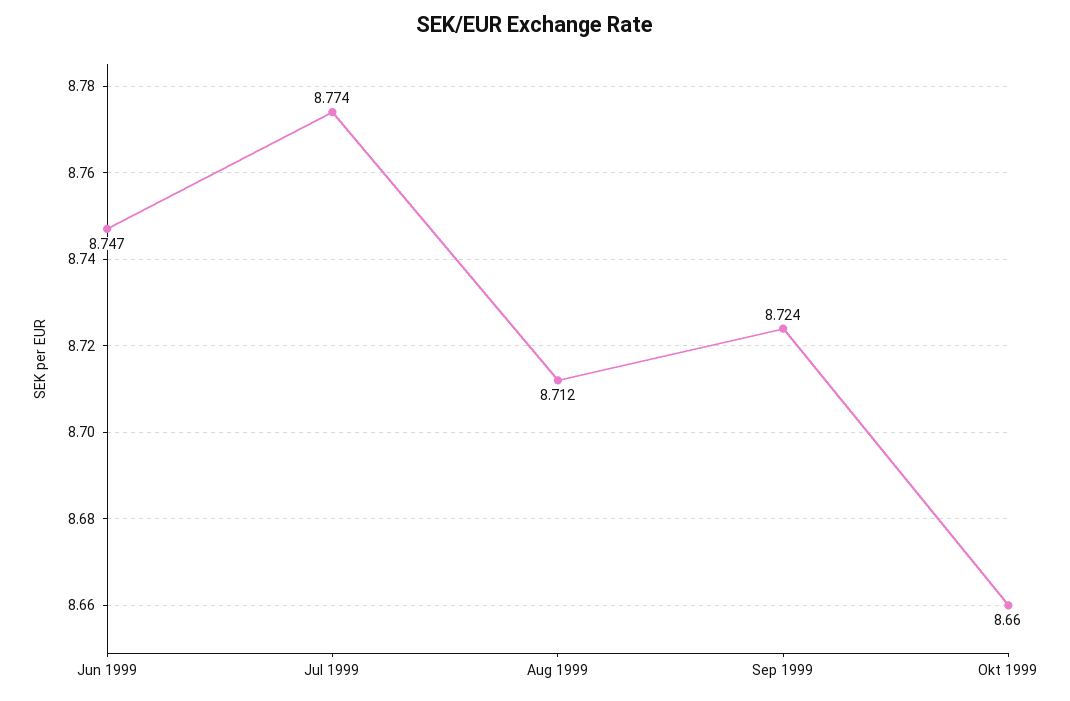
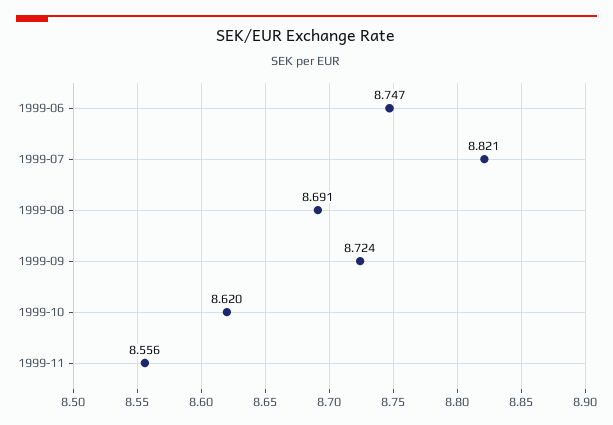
Jul 1999: 8.774 -> 8.821
Aug 1999: 8.712 -> 8.691
Okt 1999: 8.66 -> 8.62
1999-11: none -> 8.556

